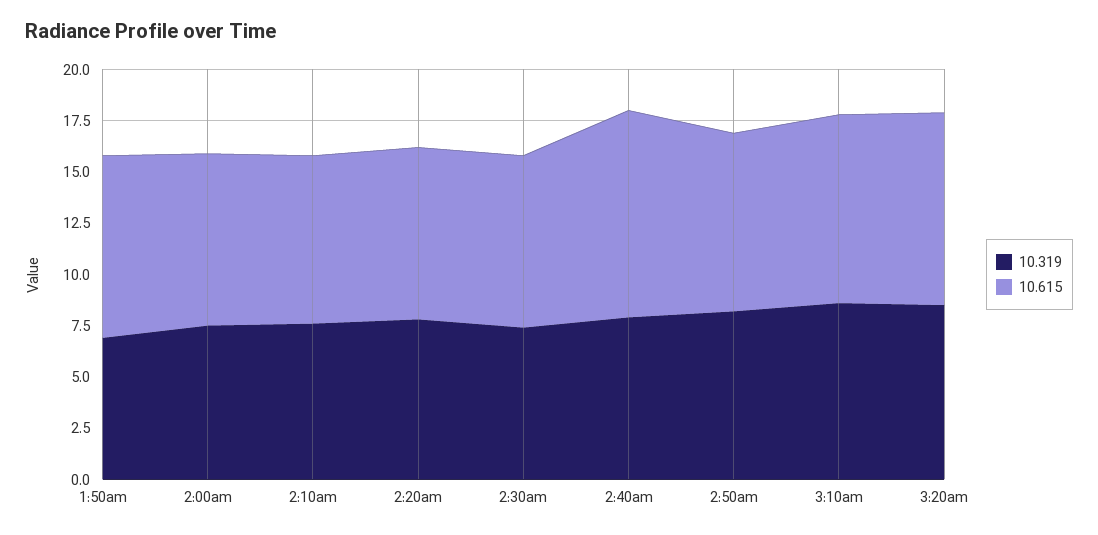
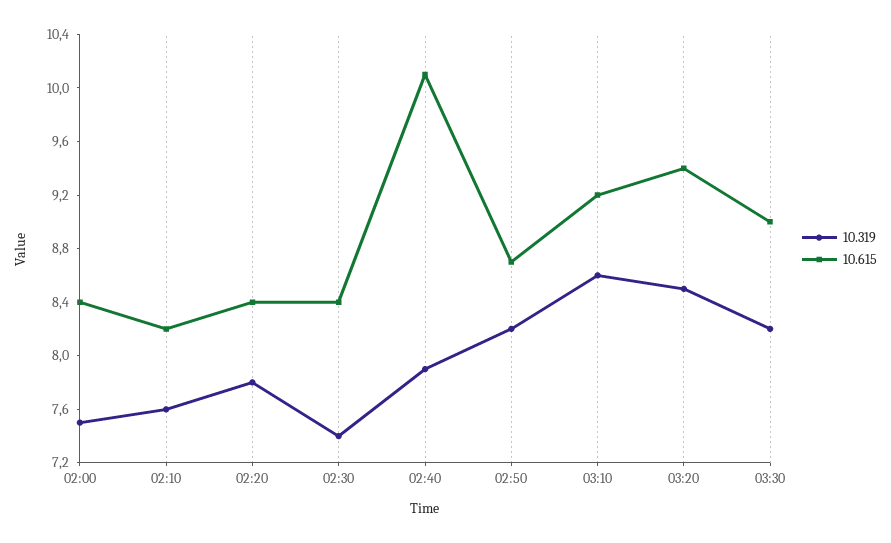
10.319, 1:50am: 7 -> none
10.615, 1:50am: 9 -> none
10.319, 03:30: none -> 8.2
10.615, 03:30: none -> 9

